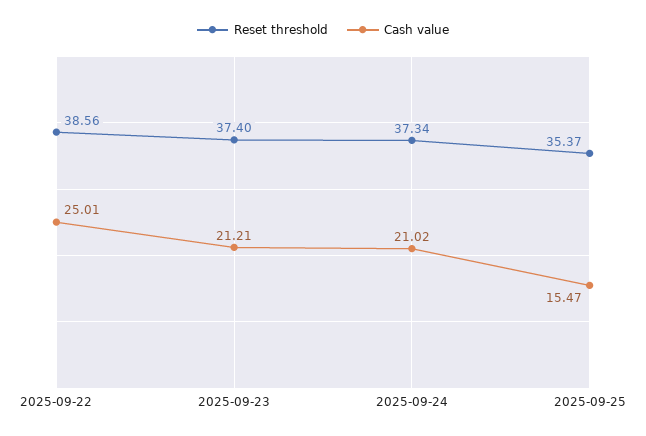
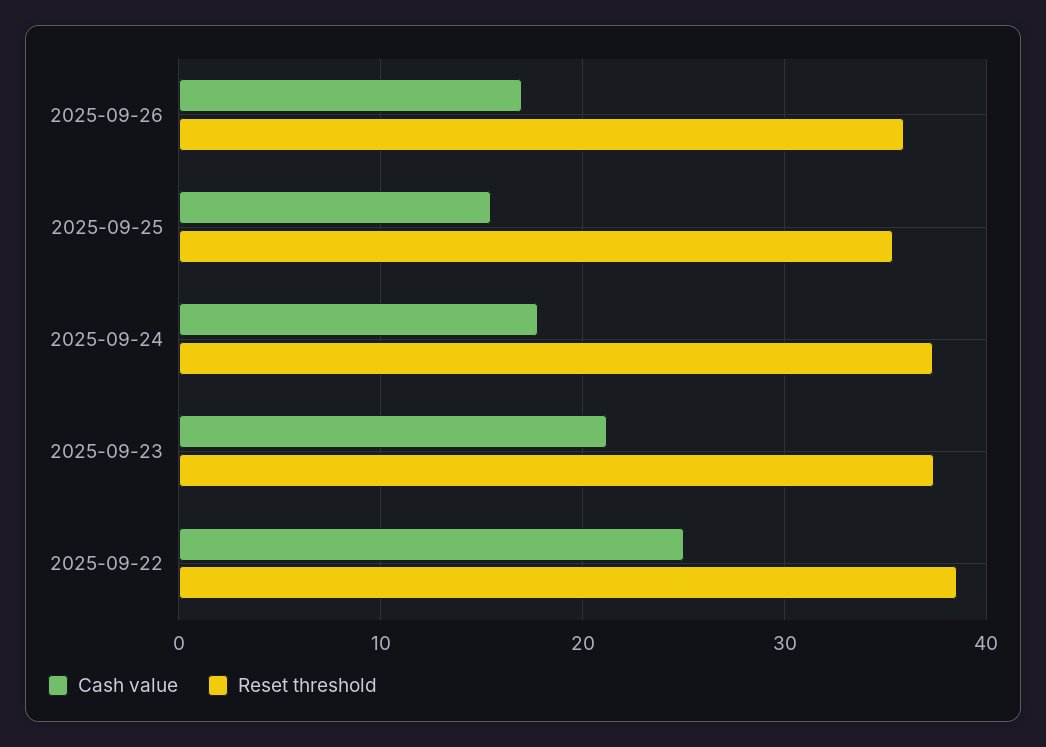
Cash value, 2025-09-24: 21.02 -> 18
Cash value, 2025-09-26: none -> 17
Reset threshold, 2025-09-26: none -> 36

